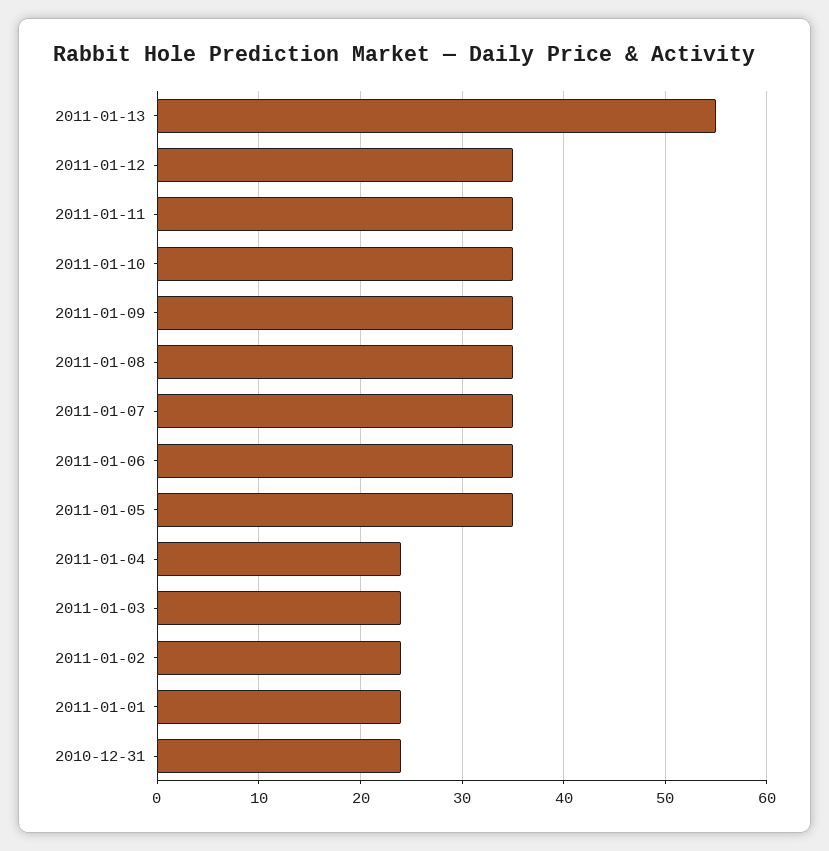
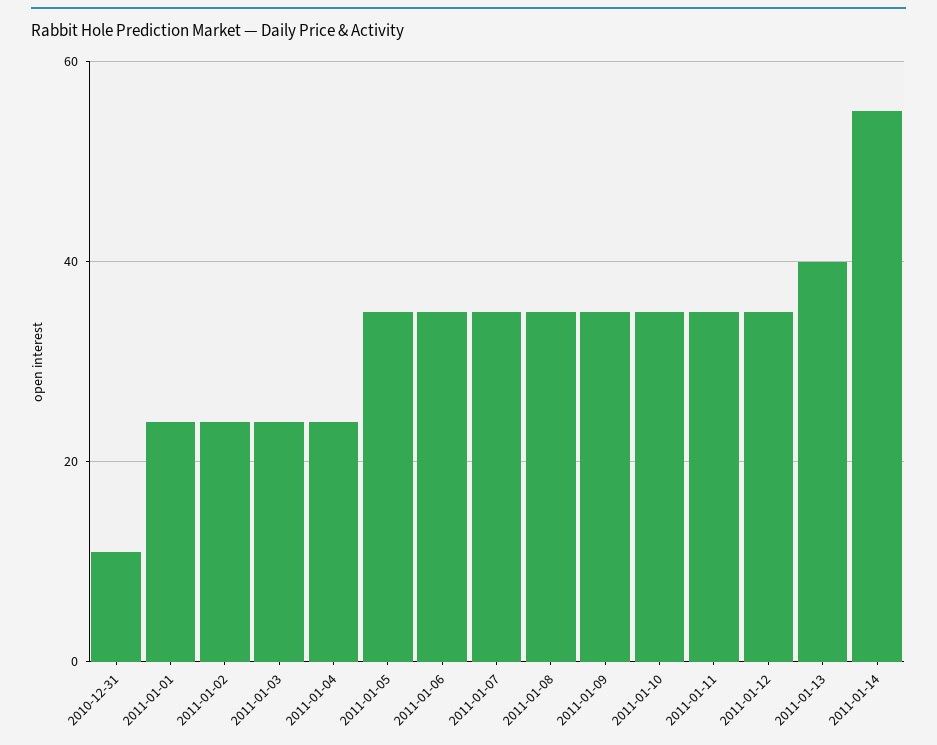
2011-01-13: 55 -> 40
2010-12-31: 24 -> 10
2011-01-14: none -> 55

